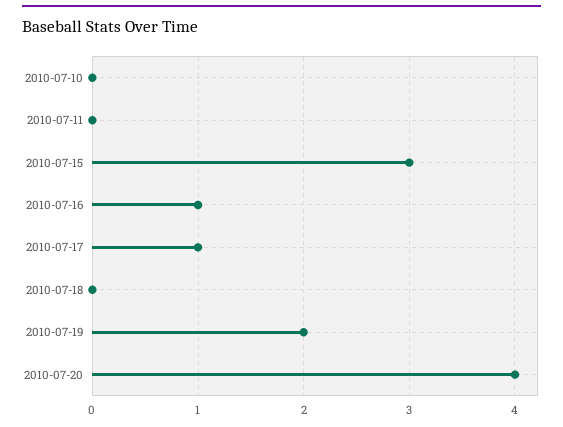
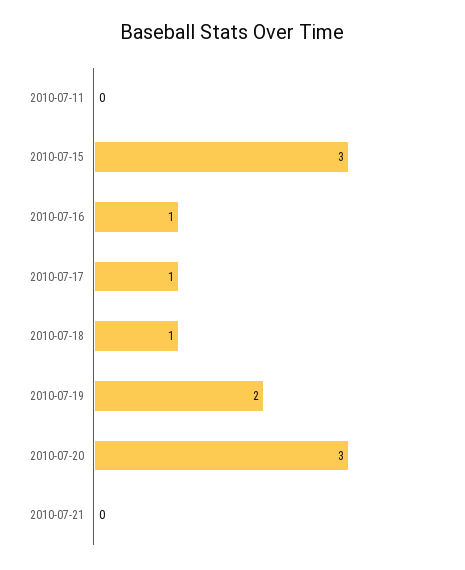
2010-07-10: 0 -> none
2010-07-18: 0 -> 1
2010-07-20: 4 -> 3
2010-07-21: none -> 0

